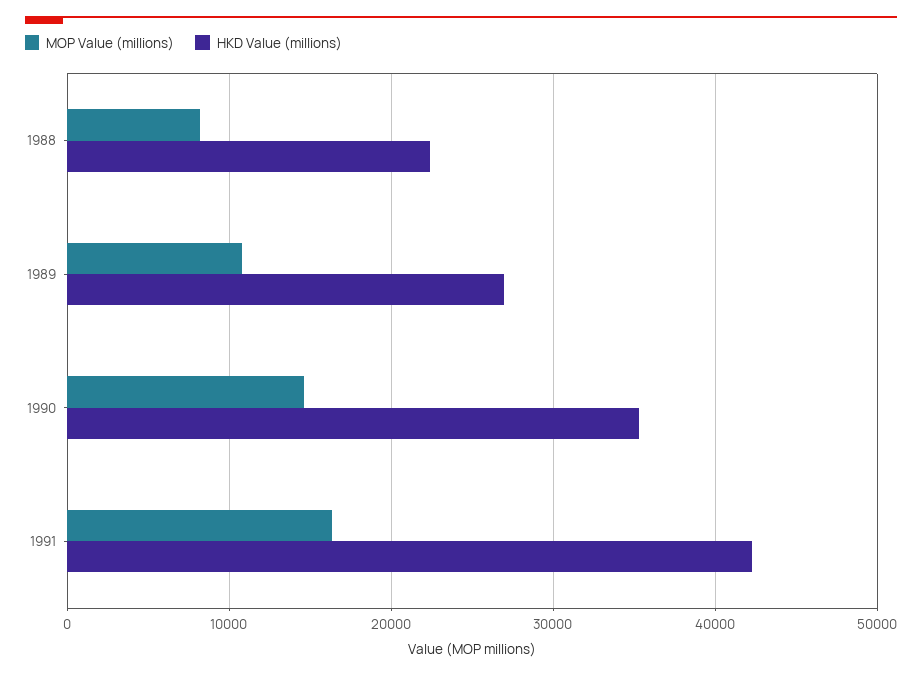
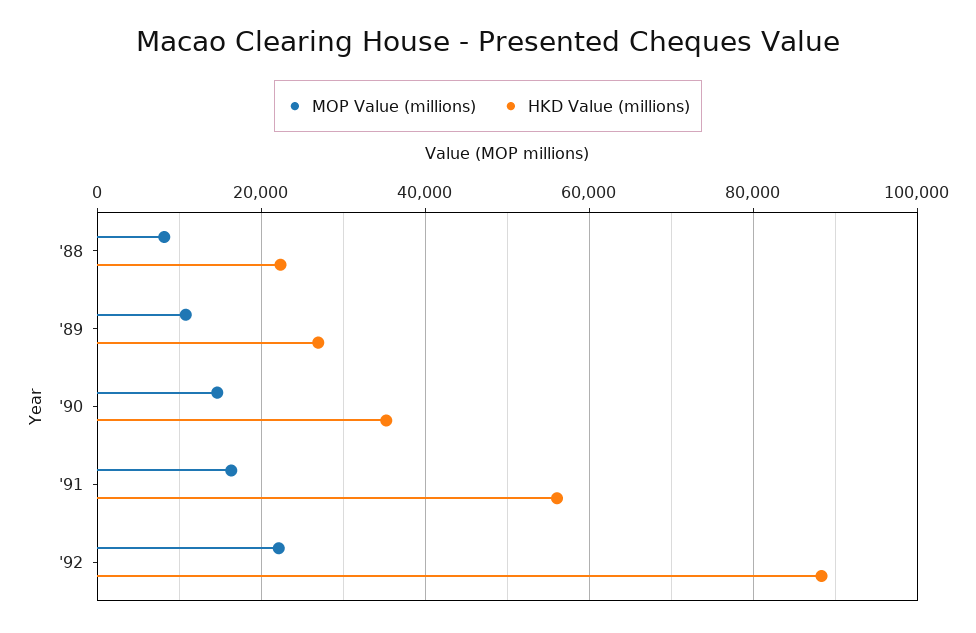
HKD Value (millions), 1991: 42000 -> 56000
MOP Value (millions), '92: none -> 22000
HKD Value (millions), '92: none -> 88000

